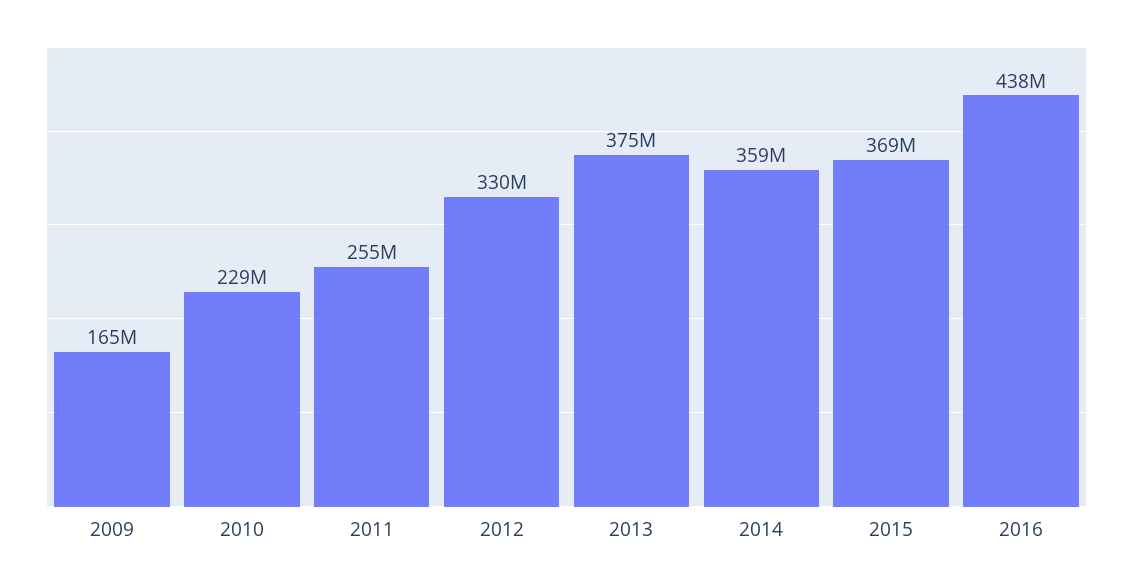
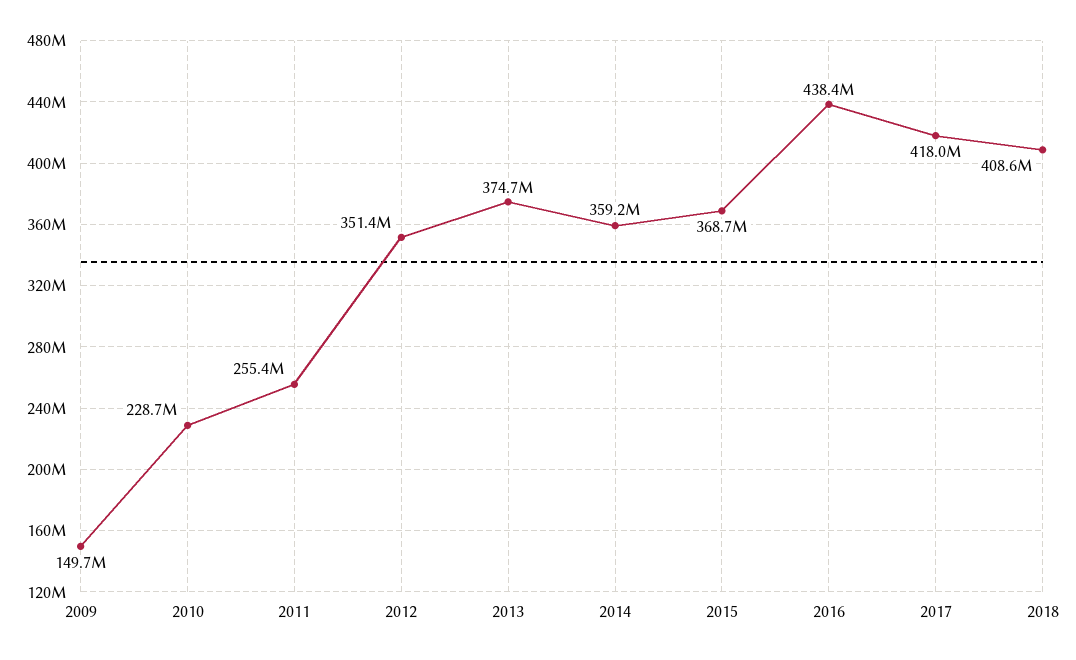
2009: 165000000 -> 149700000
2012: 330000000 -> 351400000
2017: none -> 418000000
2018: none -> 408600000

